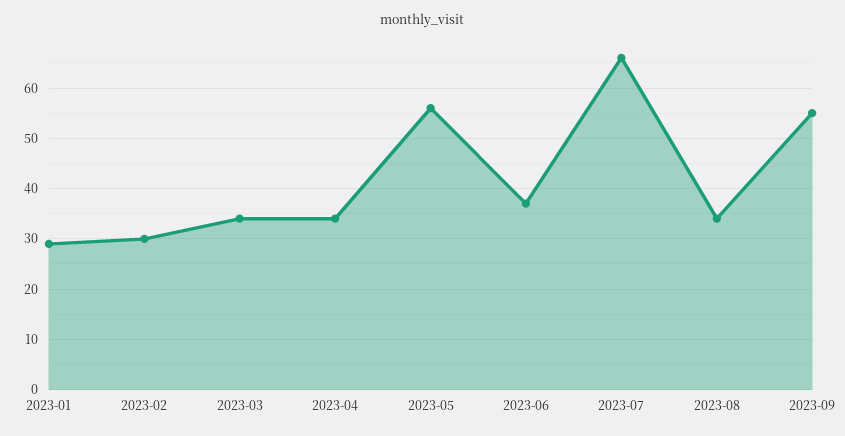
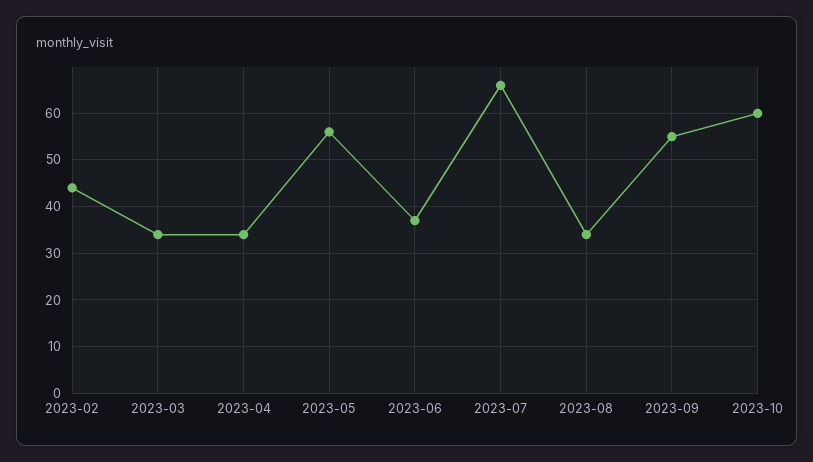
2023-01: 30 -> none
2023-02: 30 -> 45
2023-10: none -> 60

